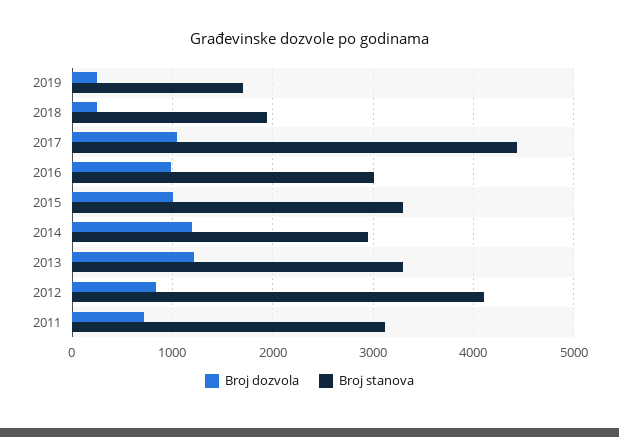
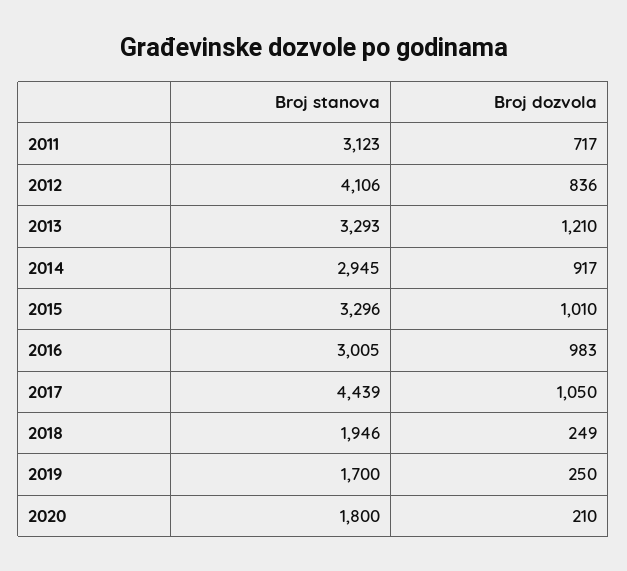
Broj dozvola, 2014: 1200 -> 917
Broj stanova, 2020: none -> 1800
Broj dozvola, 2020: none -> 210

